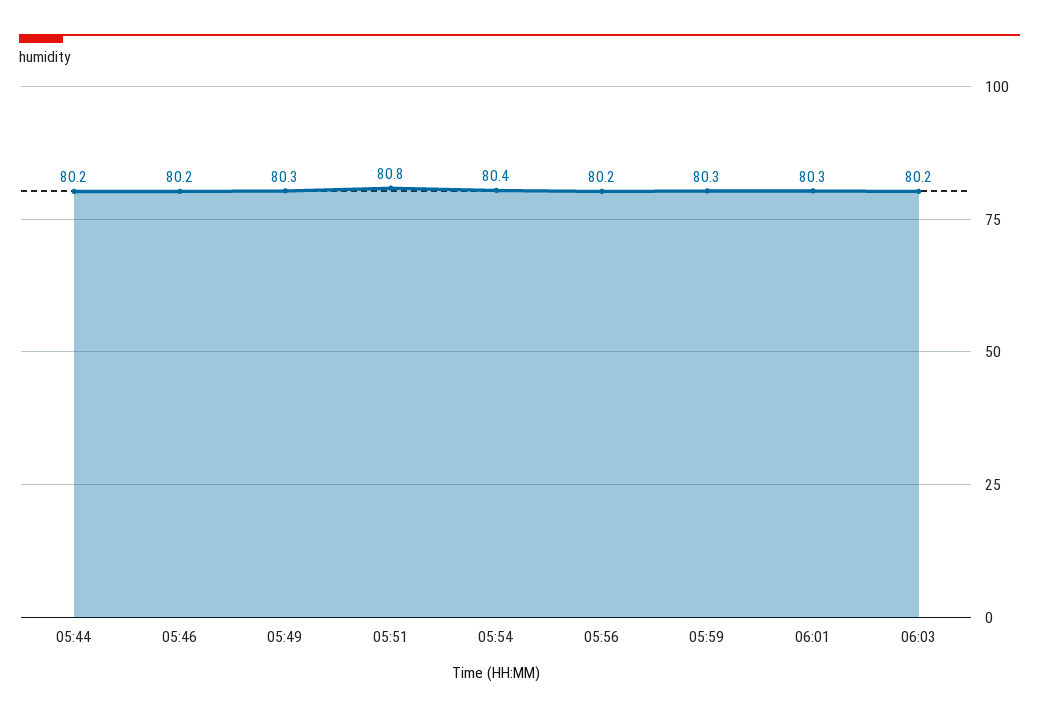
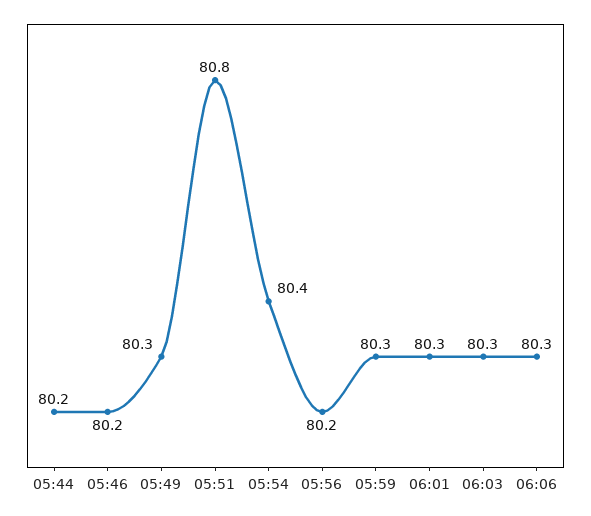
06:03: 80.2 -> 80.3
06:06: none -> 80.3

